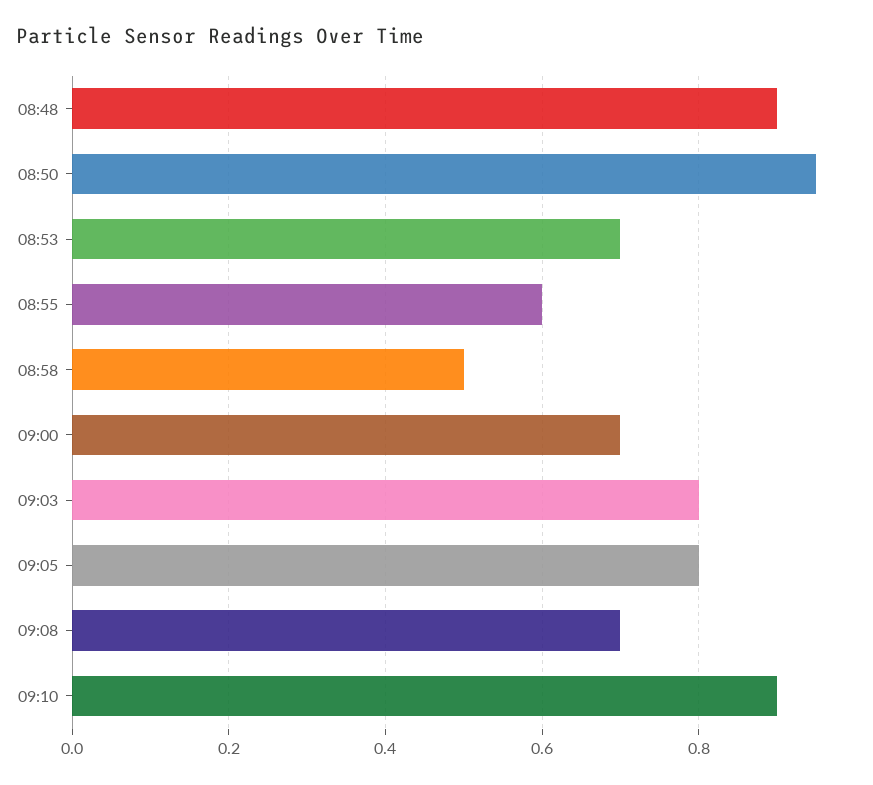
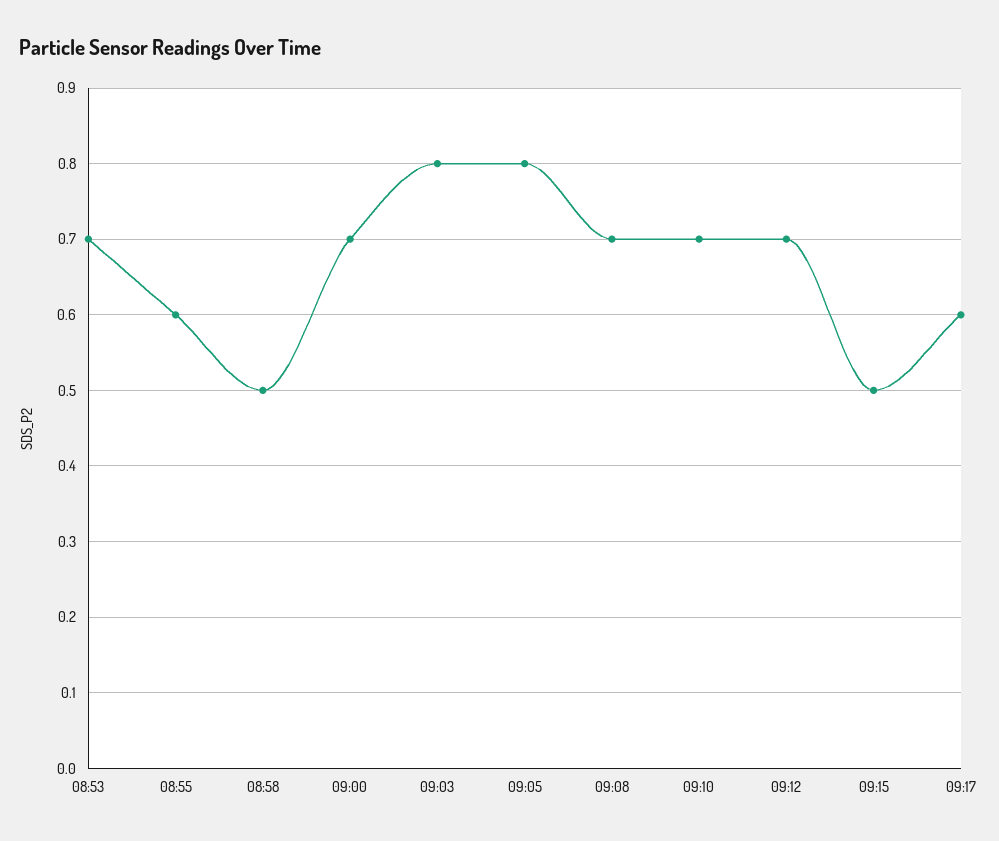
08:48: 0.9 -> none
08:50: 0.95 -> none
09:10: 0.9 -> 0.7
09:12: none -> 0.7
09:15: none -> 0.5
09:17: none -> 0.6

